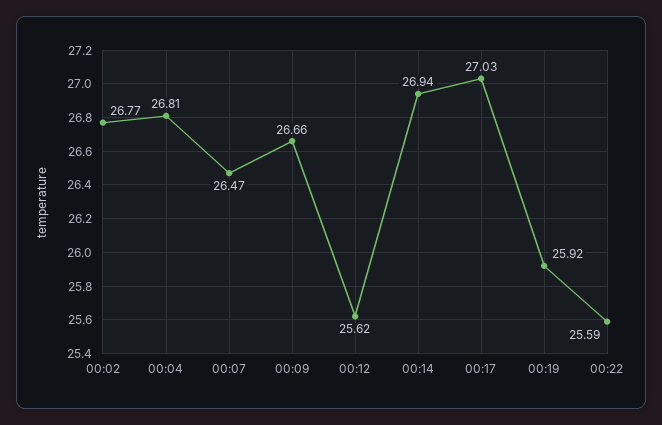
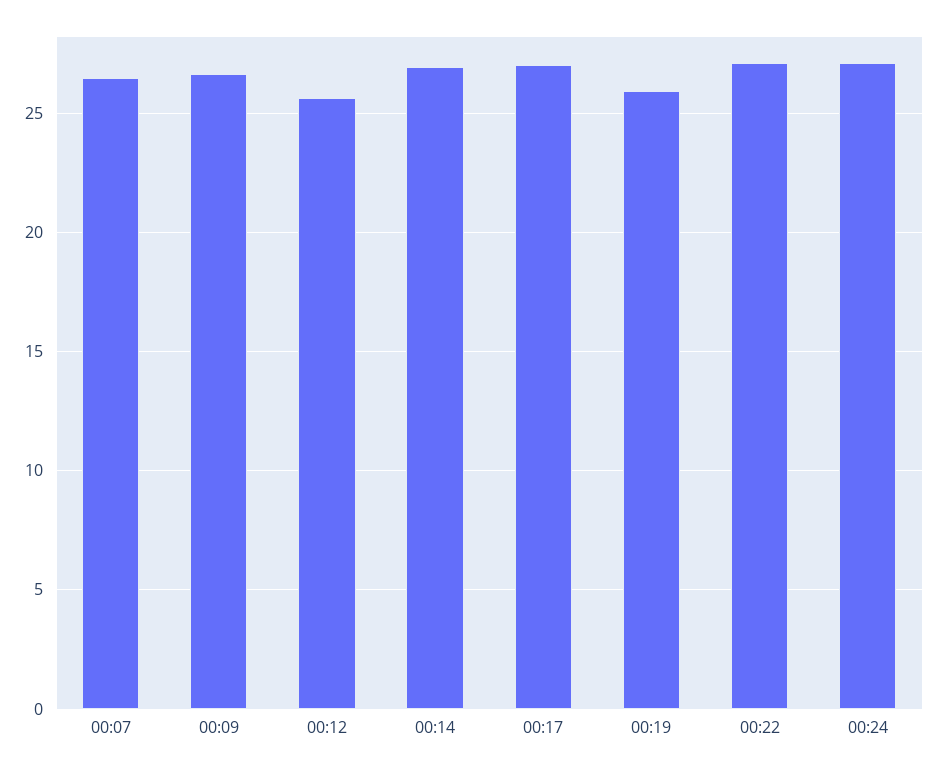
00:02: 26.77 -> none
00:04: 26.81 -> none
00:22: 25.59 -> 27
00:24: none -> 27

